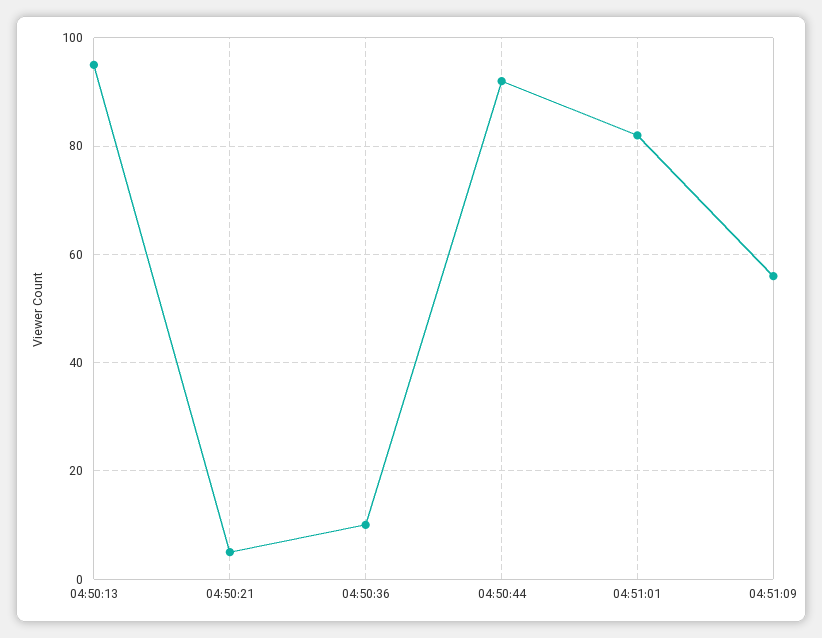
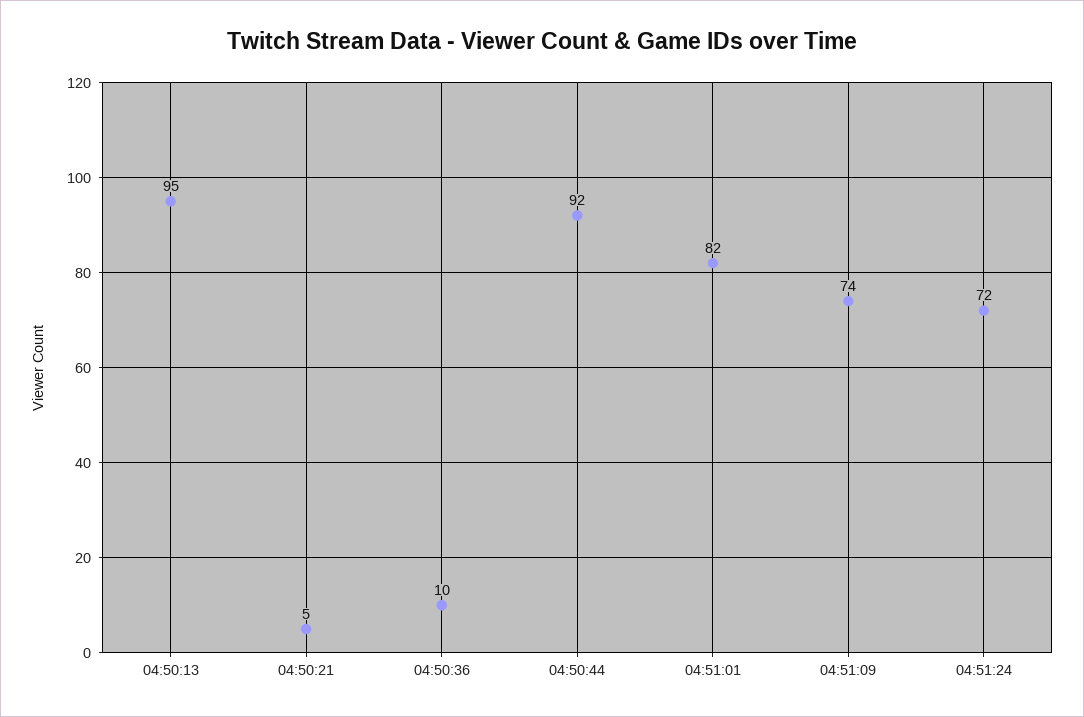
04:51:09: 55 -> 74
04:51:24: none -> 72

